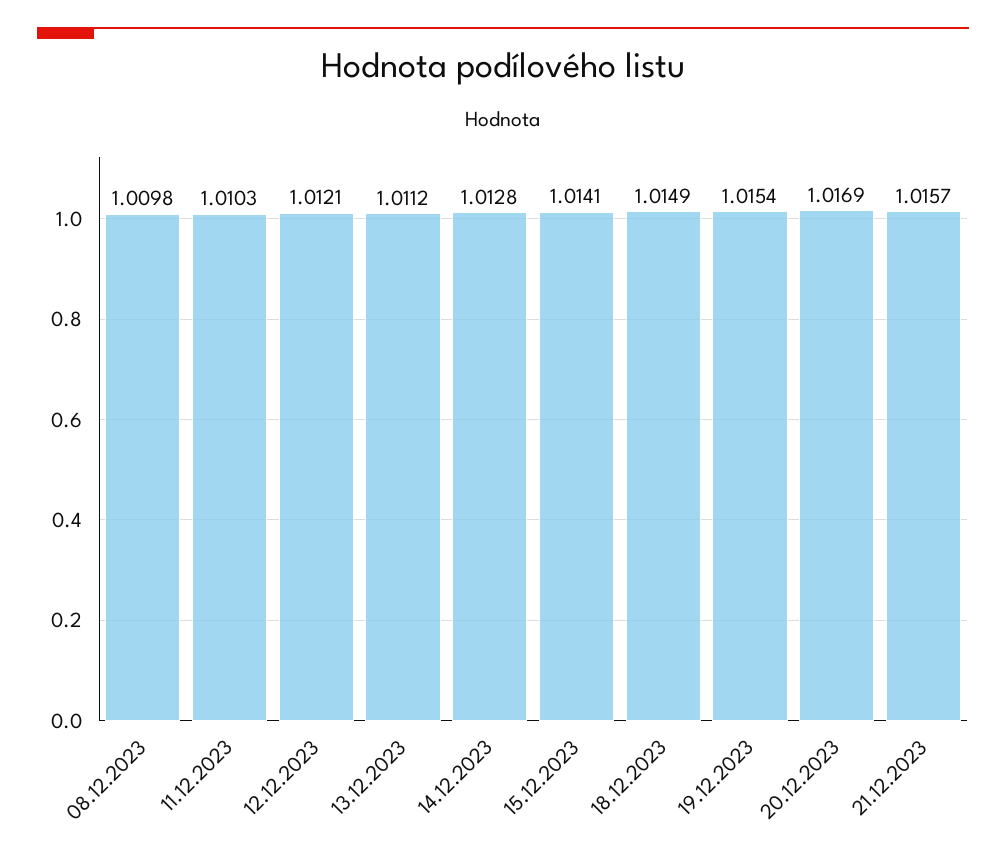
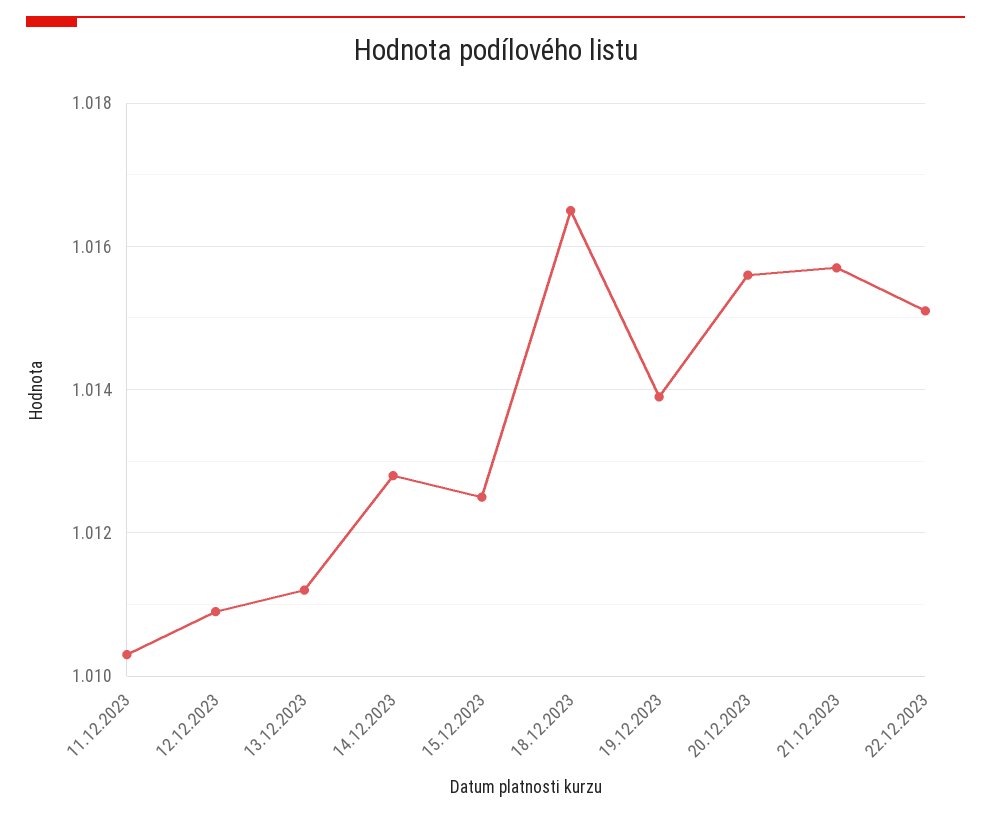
08.12.2023: 1.0098 -> none
12.12.2023: 1.0121 -> 1.011
15.12.2023: 1.0141 -> 1.0125
18.12.2023: 1.0149 -> 1.0165
19.12.2023: 1.0154 -> 1.014
20.12.2023: 1.0169 -> 1.0155
22.12.2023: none -> 1.015

